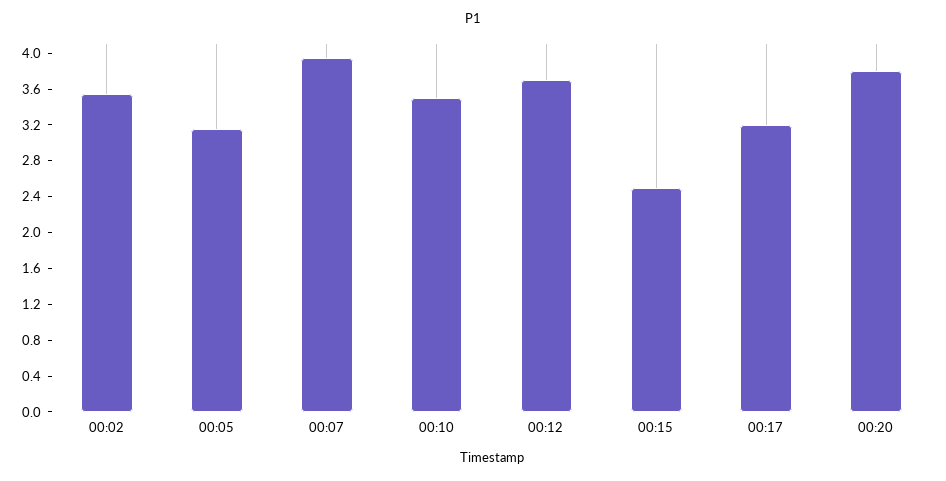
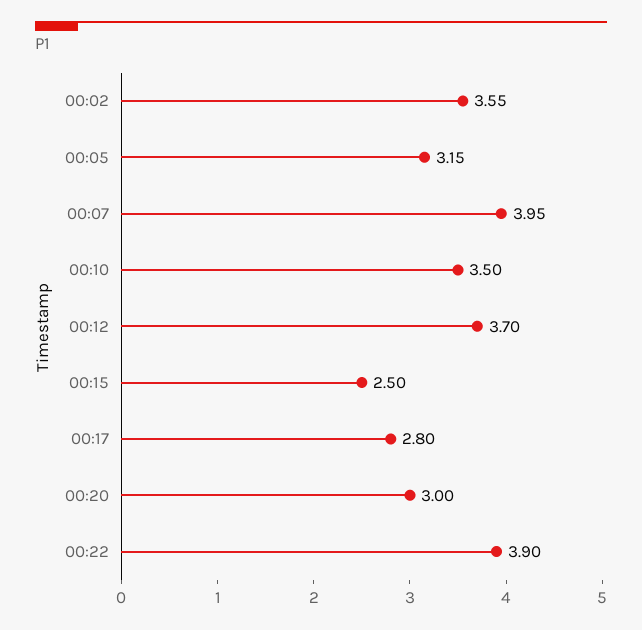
00:17: 3.2 -> 2.8
00:20: 3.8 -> 3
00:22: none -> 3.9

